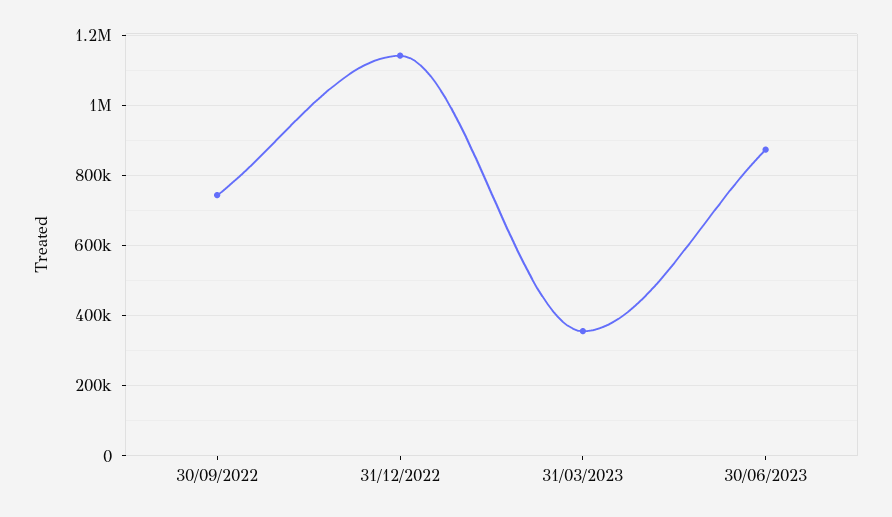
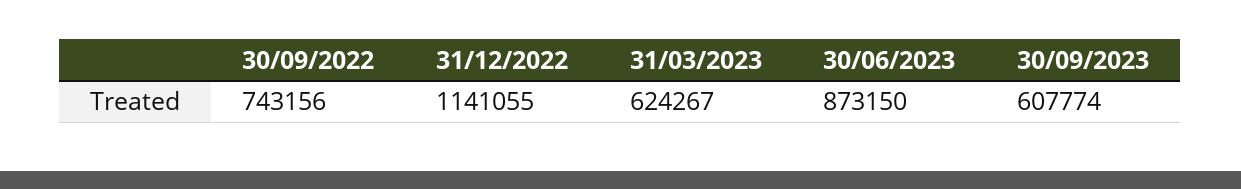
31/03/2023: 360000 -> 624267
30/09/2023: none -> 607774

